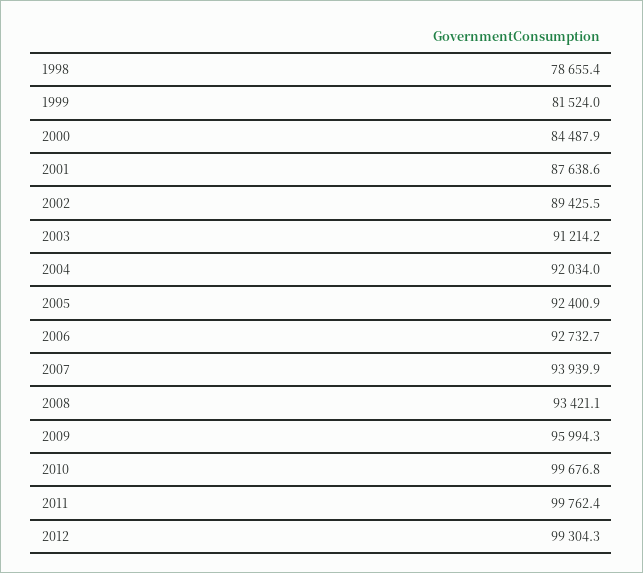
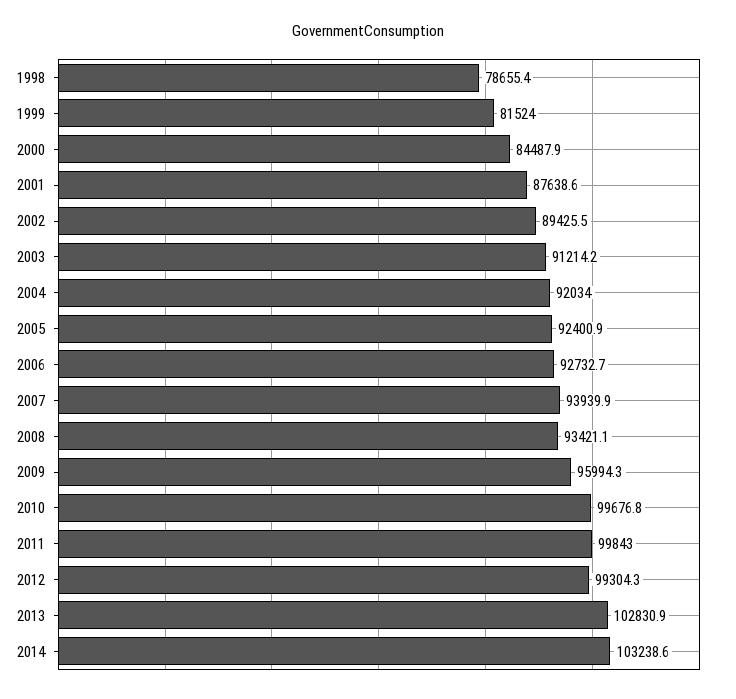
2011: 99762.4 -> 99843
2013: none -> 102830.9
2014: none -> 103238.6

